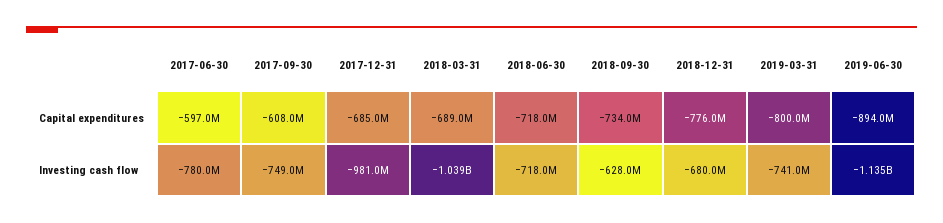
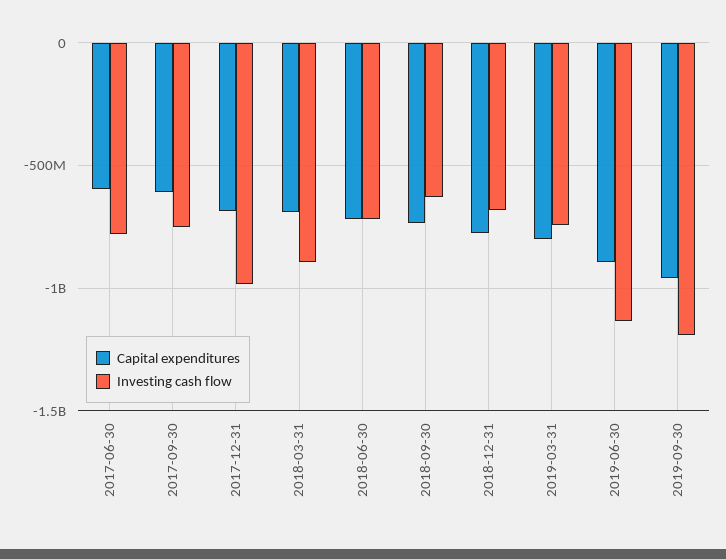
Investing cash flow, 2018-03-31: -1039000000 -> -900000000
Capital expenditures, 2019-09-30: none -> -950000000
Investing cash flow, 2019-09-30: none -> -1200000000

